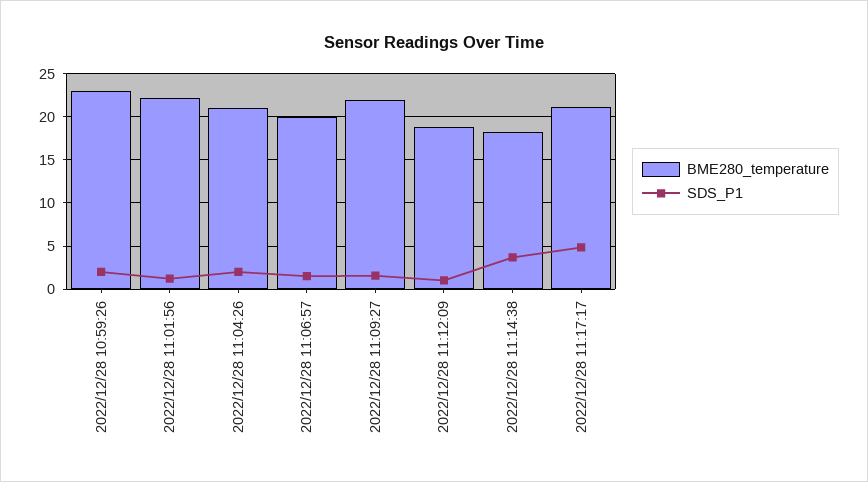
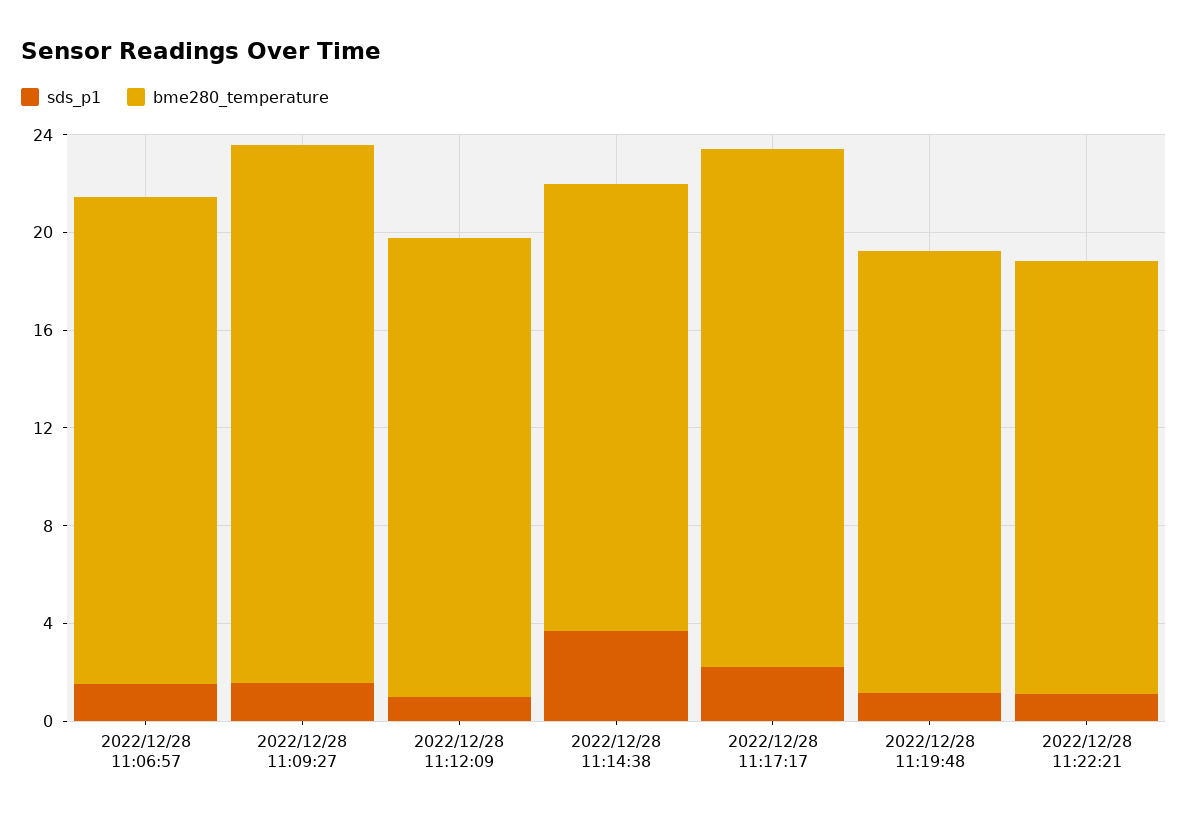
BME280_temperature, 2022/12/28 10:59:26: 23 -> none
SDS_P1, 2022/12/28 10:59:26: 2 -> none
BME280_temperature, 2022/12/28 11:01:56: 22 -> none
SDS_P1, 2022/12/28 11:01:56: 1 -> none
BME280_temperature, 2022/12/28 11:04:26: 21 -> none
SDS_P1, 2022/12/28 11:04:26: 2 -> none
SDS_P1, 2022/12/28 11:17:17: 5 -> 2
SDS_P1, 2022/12/28 11:19:48: none -> 1
BME280_temperature, 2022/12/28 11:19:48: none -> 18
SDS_P1, 2022/12/28 11:22:21: none -> 1
BME280_temperature, 2022/12/28 11:22:21: none -> 18

